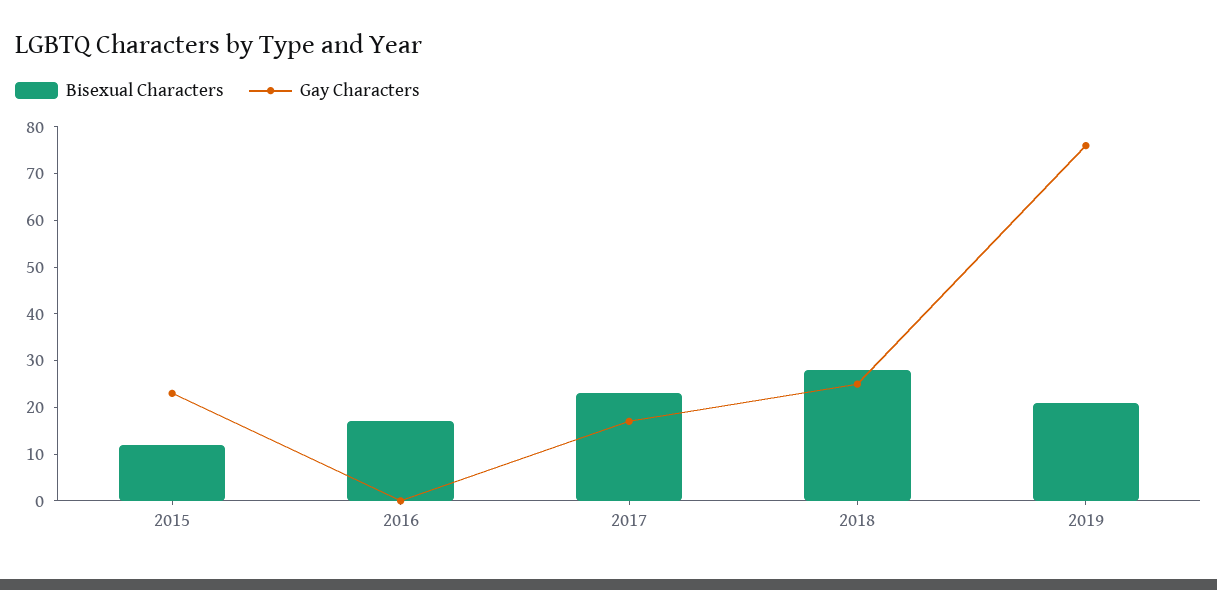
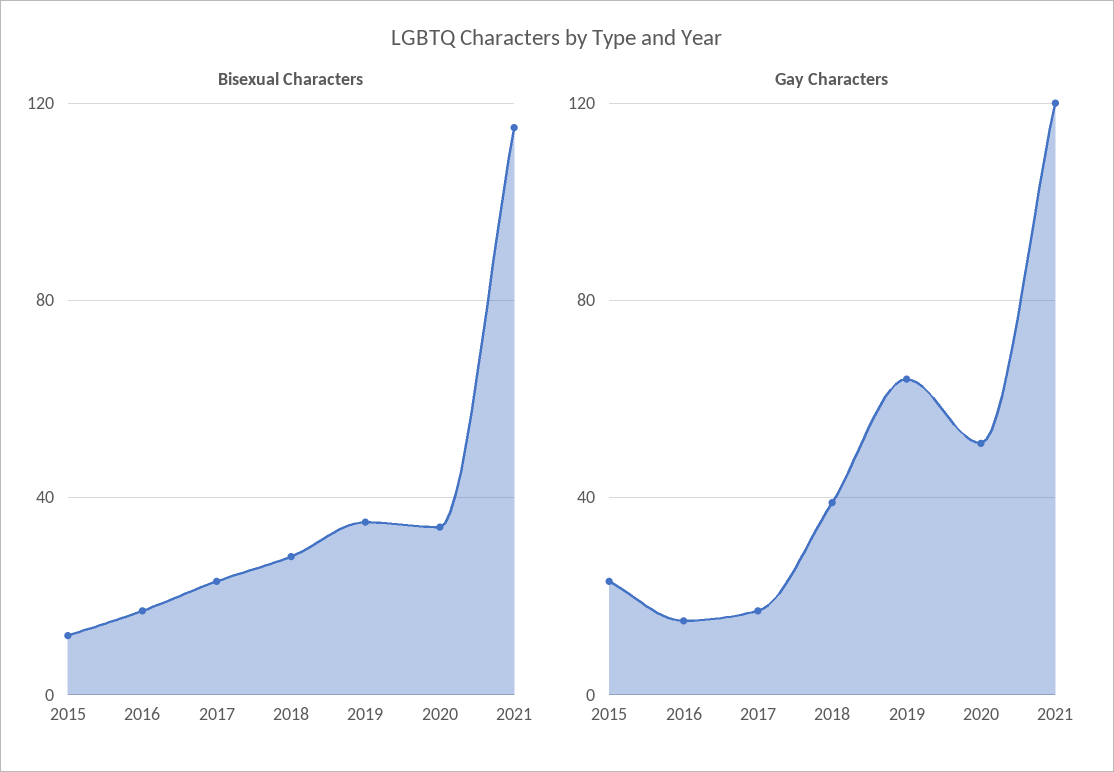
Gay Characters, 2016: 0 -> 15
Gay Characters, 2018: 25 -> 40
Bisexual Characters, 2019: 20 -> 35
Gay Characters, 2019: 75 -> 65
Bisexual Characters, 2020: none -> 35
Bisexual Characters, 2021: none -> 115
Gay Characters, 2020: none -> 50
Gay Characters, 2021: none -> 120

